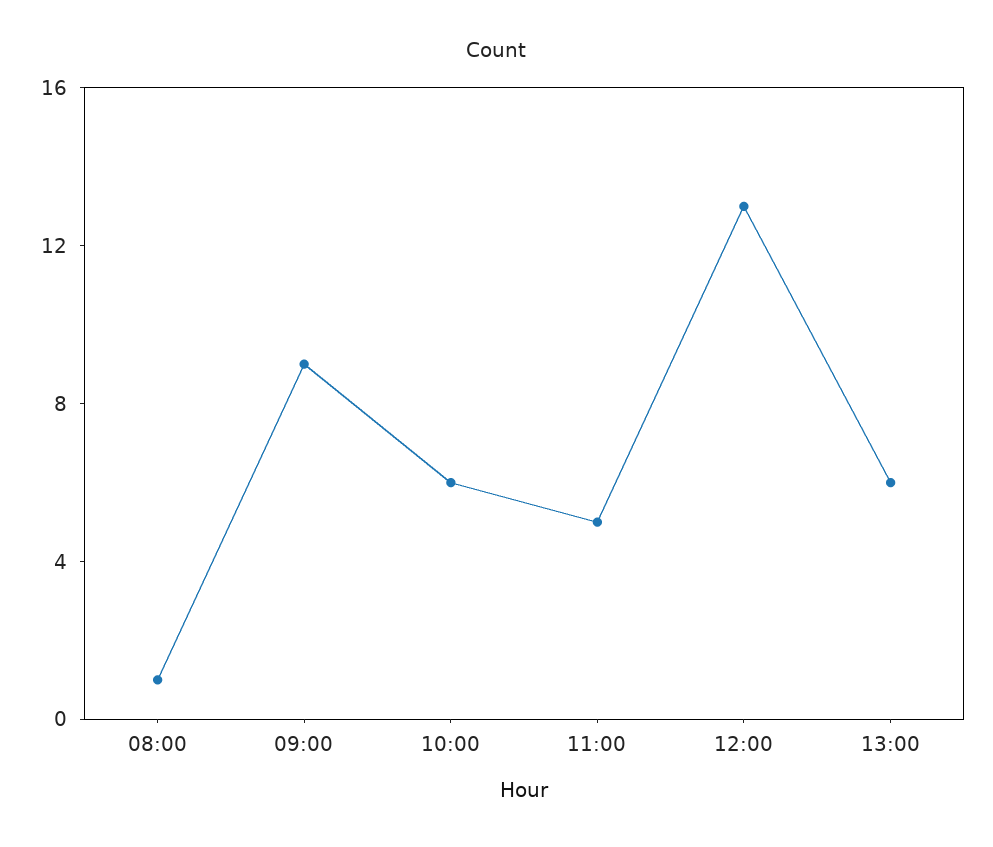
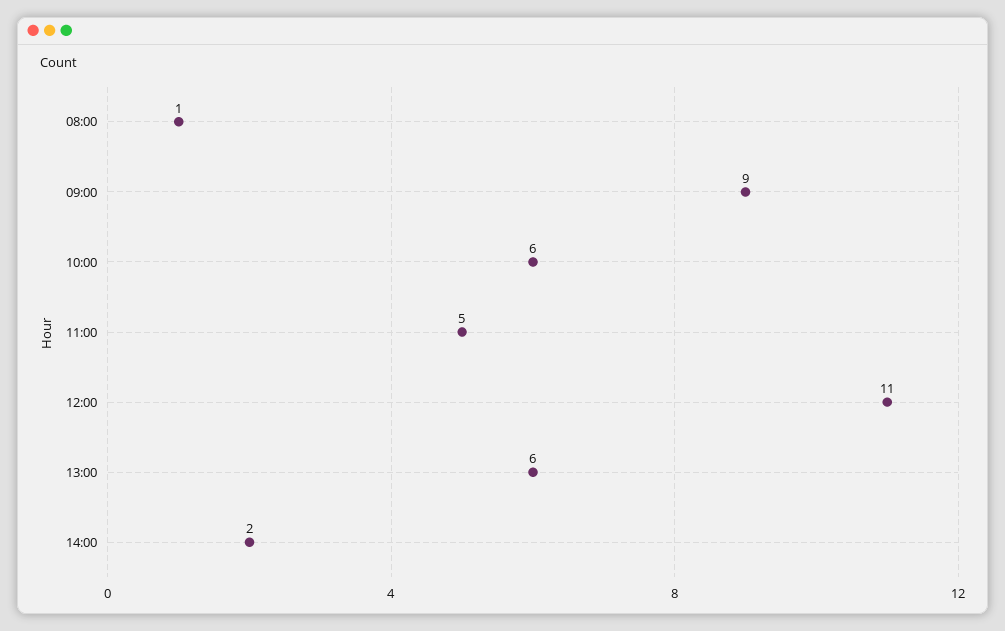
12:00: 13 -> 11
14:00: none -> 2

